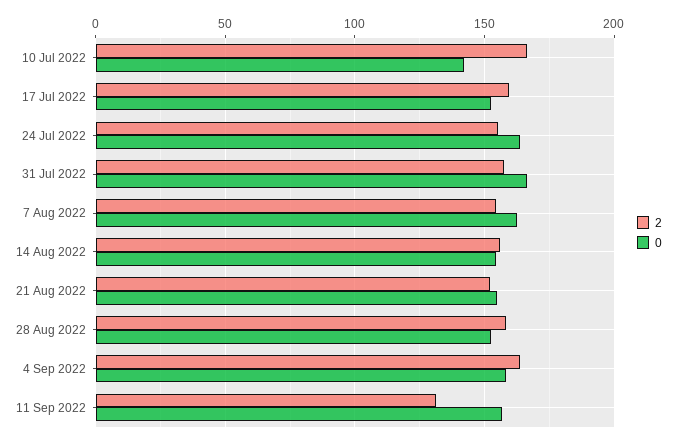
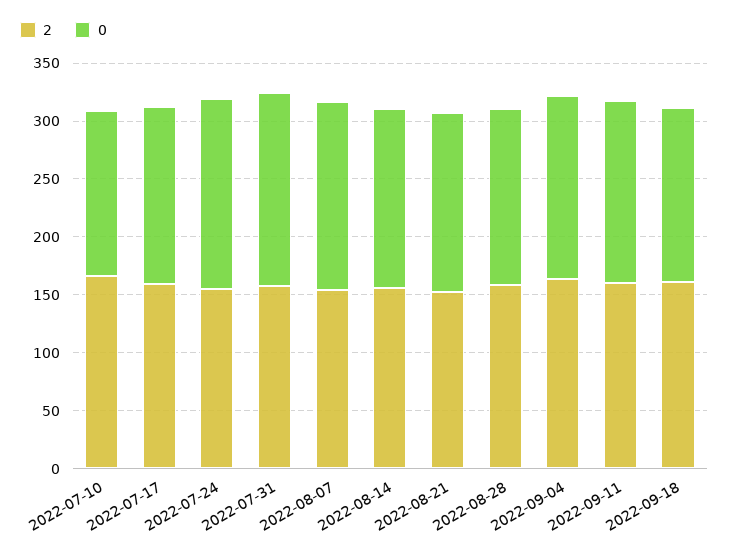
2, 11 Sep 2022: 130 -> 160
2, 2022-09-18: none -> 160
0, 2022-09-18: none -> 150

